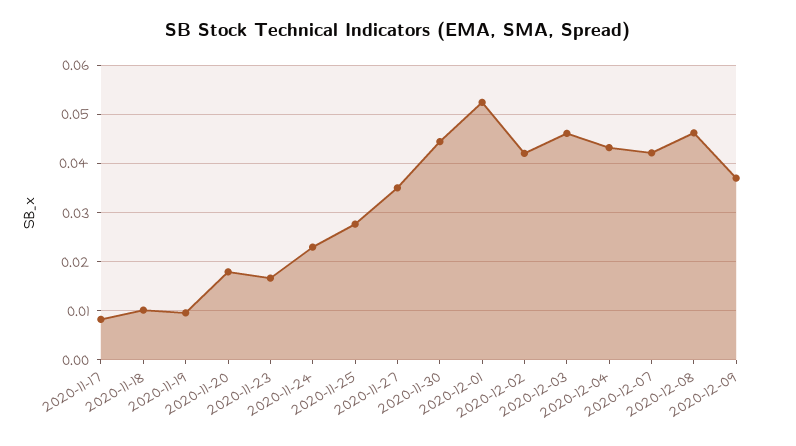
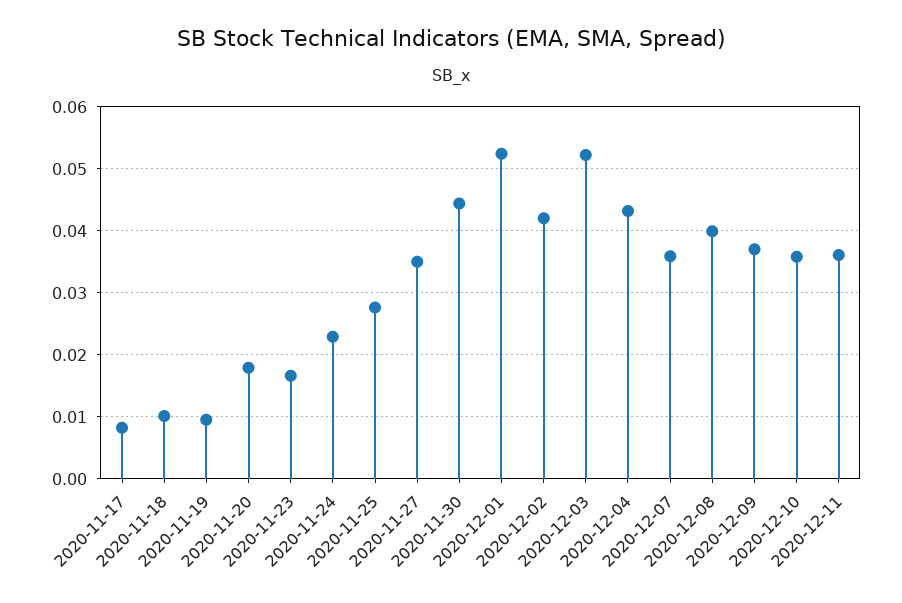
2020-12-03: 0.046 -> 0.052
2020-12-07: 0.042 -> 0.036
2020-12-08: 0.046 -> 0.04
2020-12-10: none -> 0.036
2020-12-11: none -> 0.036

